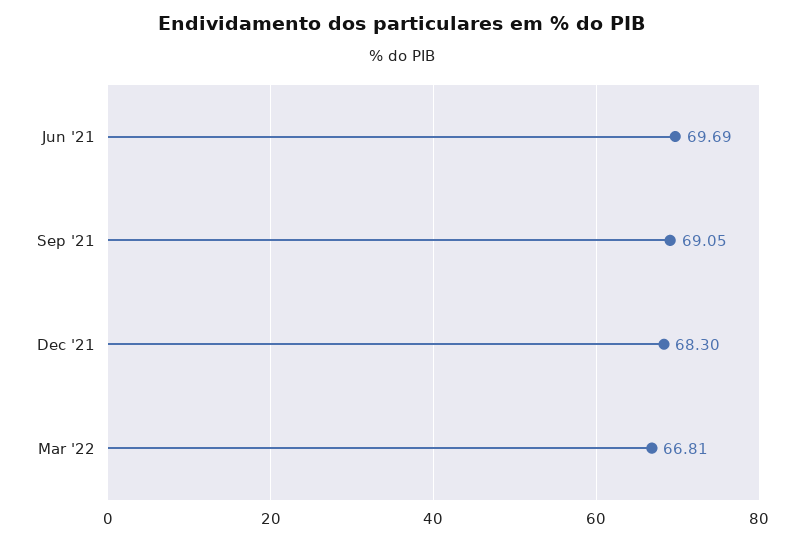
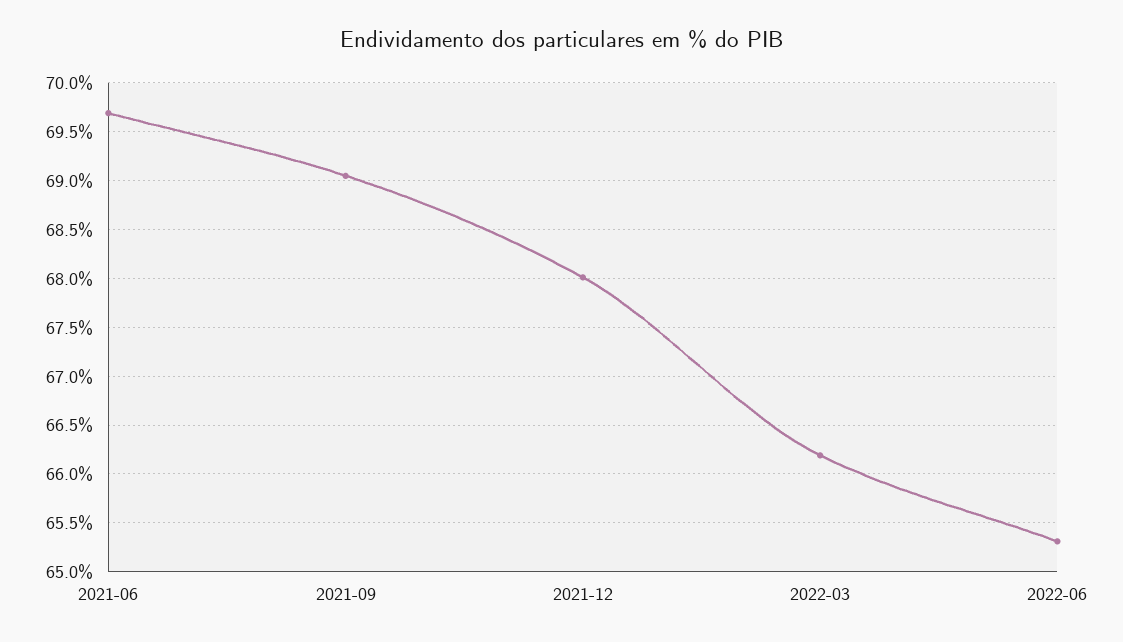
Dec '21: 68.3 -> 68
Mar '22: 66.81 -> 66.2
2022-06: none -> 65.3

